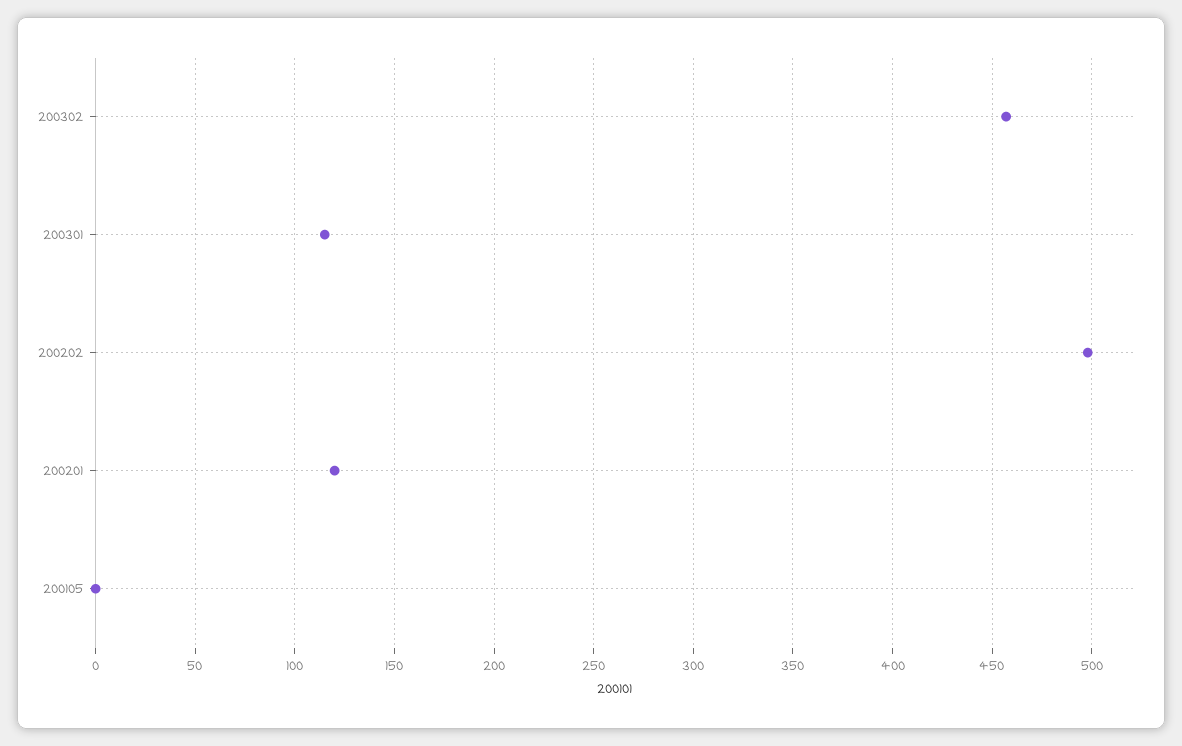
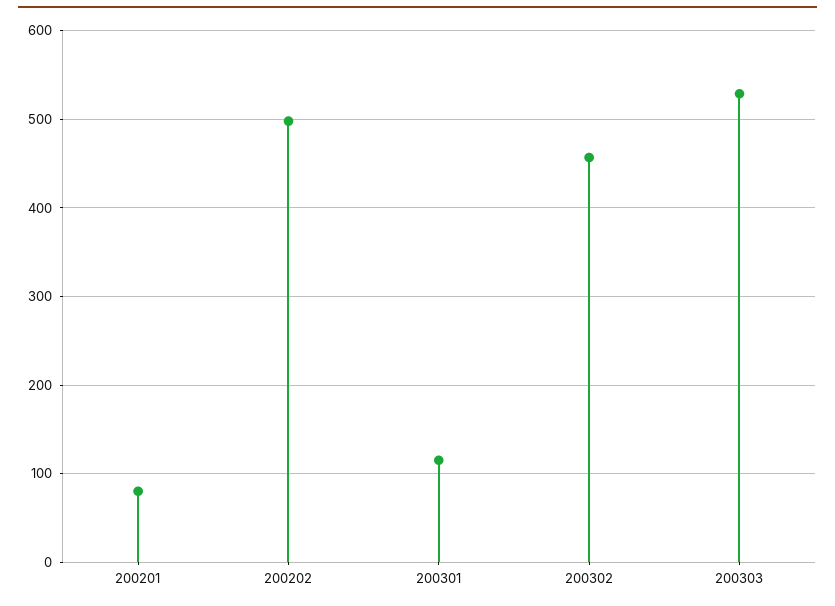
200201: 120 -> 80
200105: 0 -> none
200303: none -> 530

